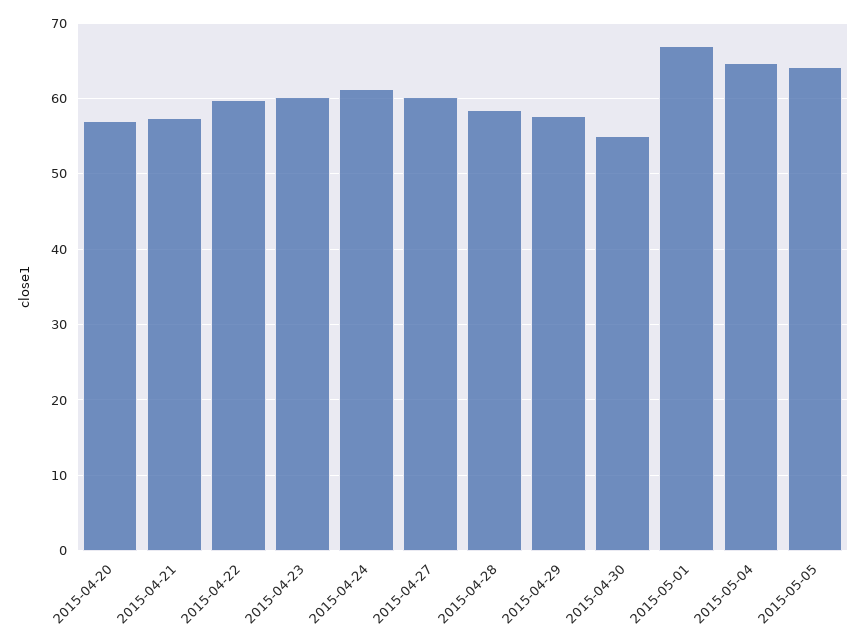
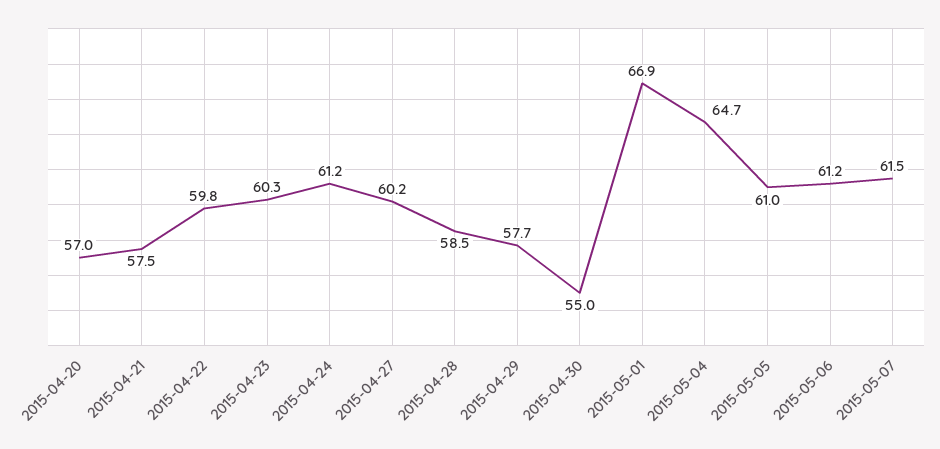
2015-05-05: 64 -> 61
2015-05-06: none -> 61.2
2015-05-07: none -> 61.5

